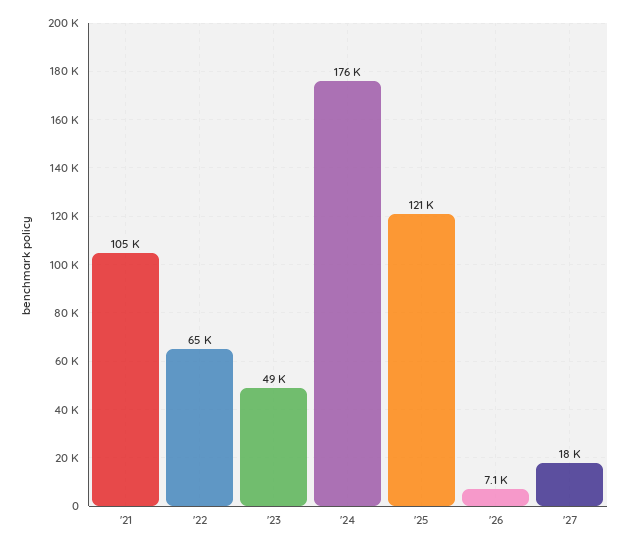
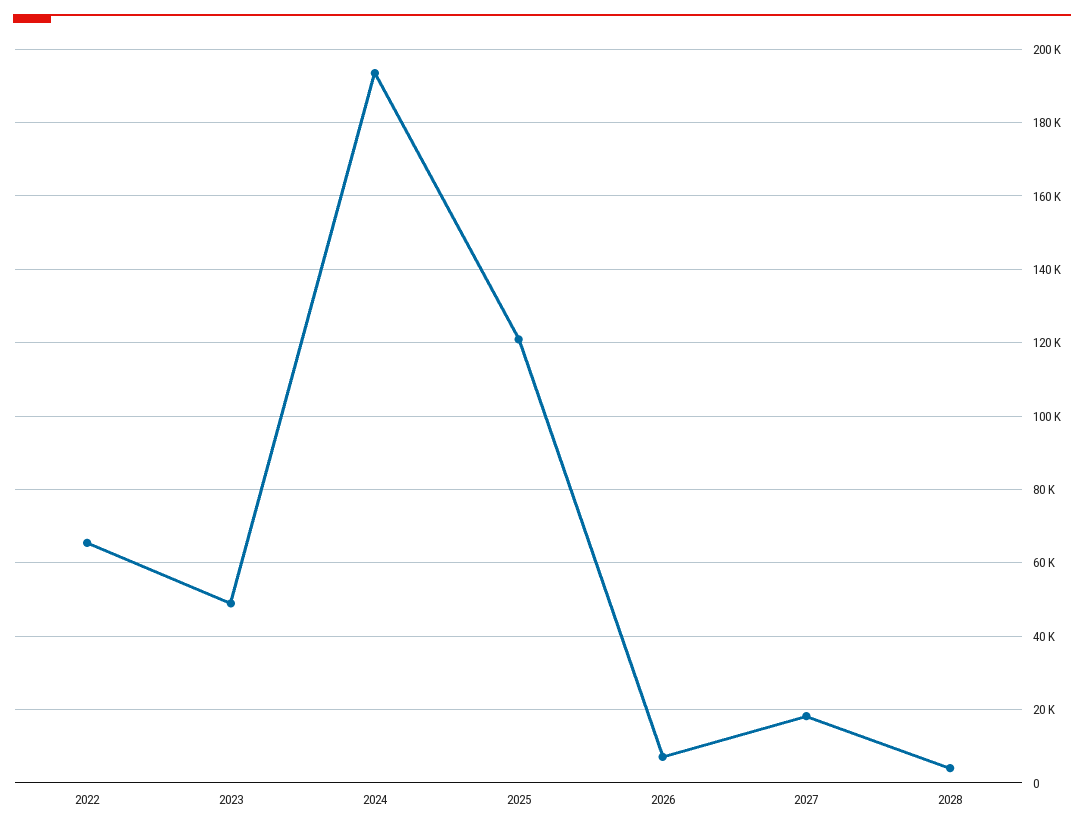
'21: 105000 -> none
'24: 176000 -> 194000
2028: none -> 4000

